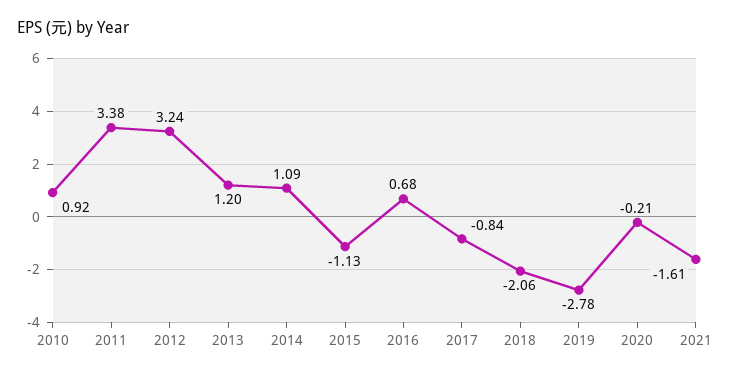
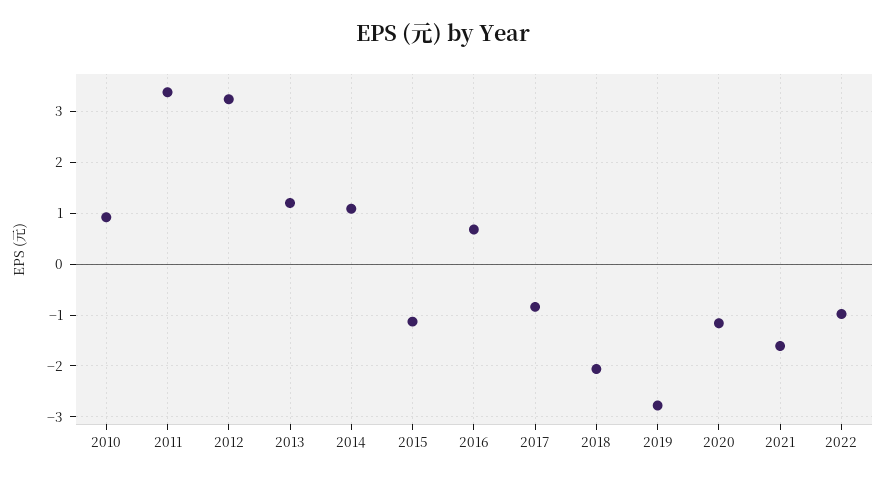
2020: -0.21 -> -1.2
2022: none -> -1

